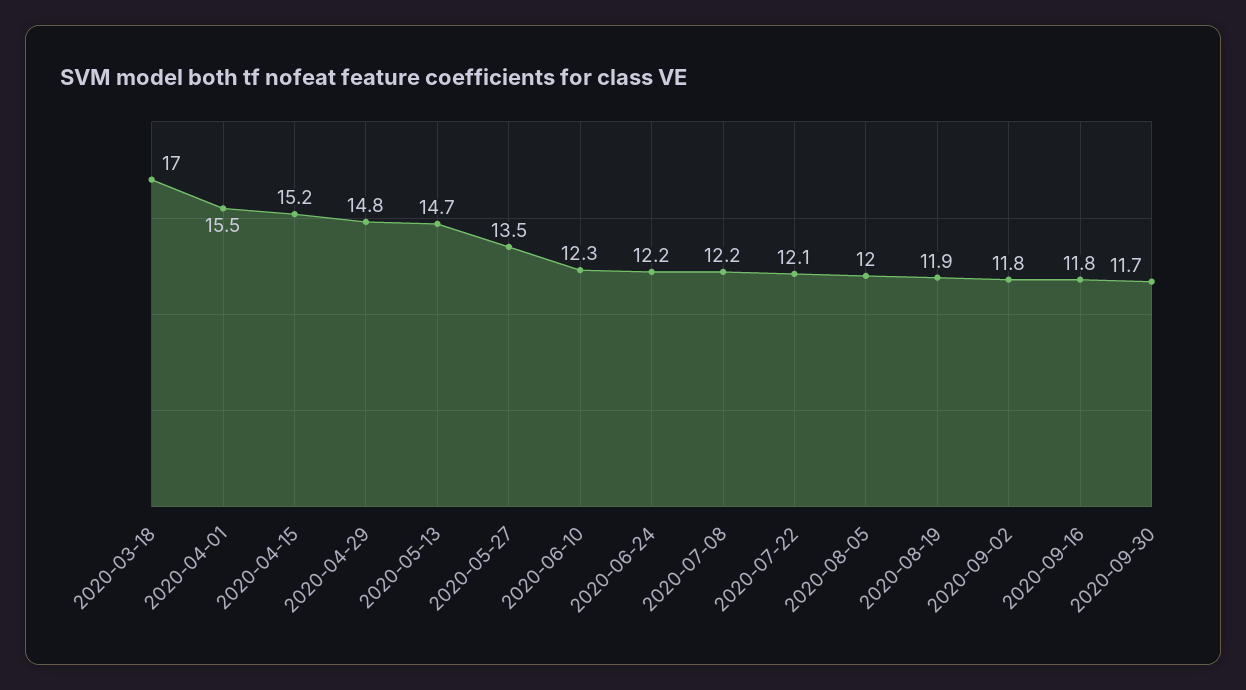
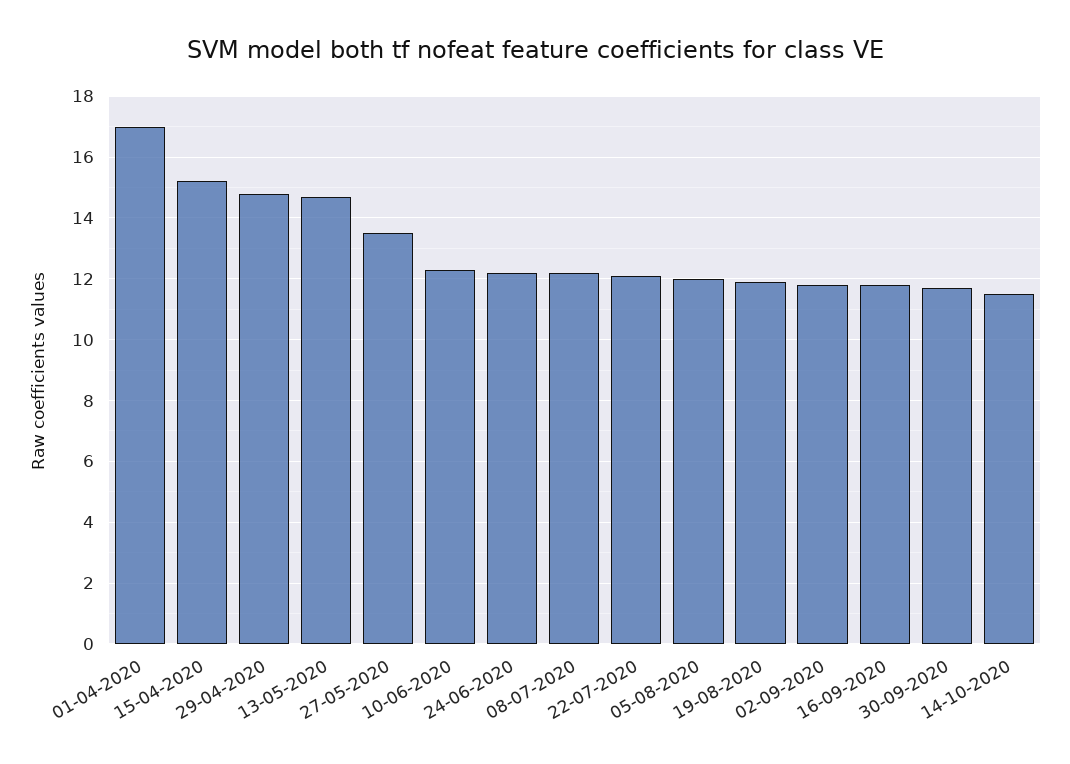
2020-03-18: 17 -> none
2020-04-01: 15.5 -> 17
14-10-2020: none -> 11.5

